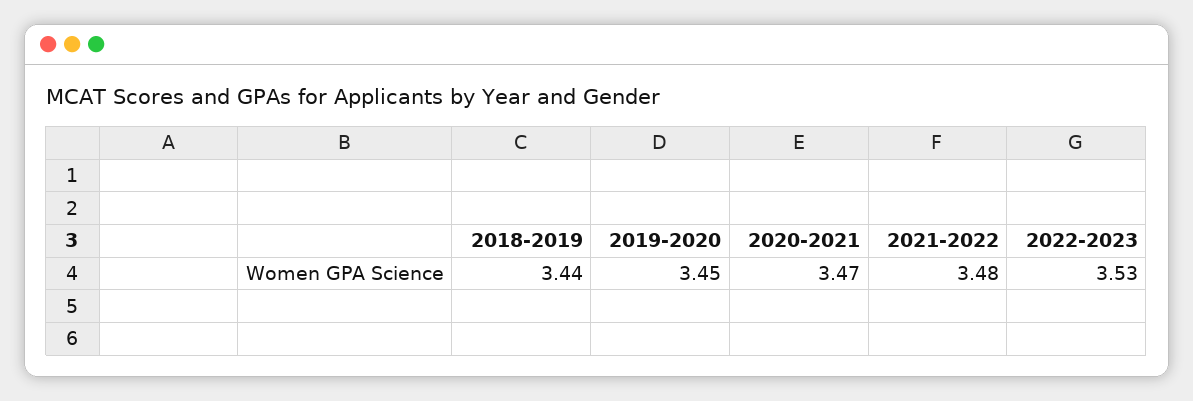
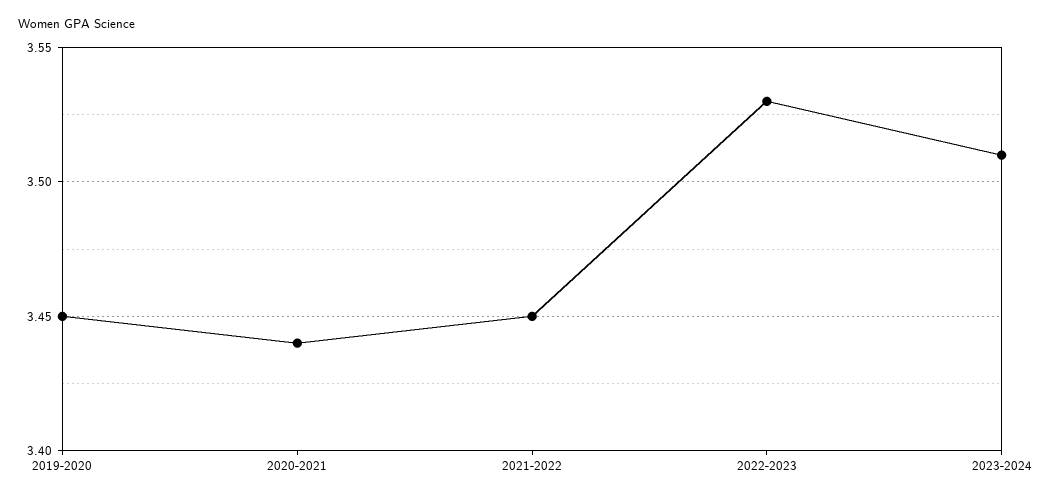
2018-2019: 3.44 -> none
2020-2021: 3.47 -> 3.44
2021-2022: 3.48 -> 3.45
2023-2024: none -> 3.51

